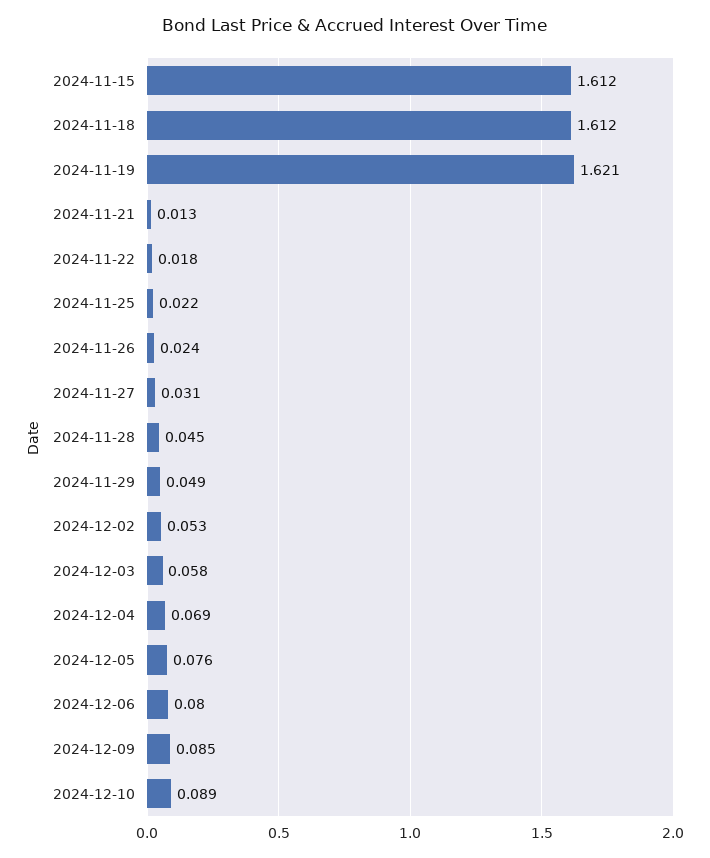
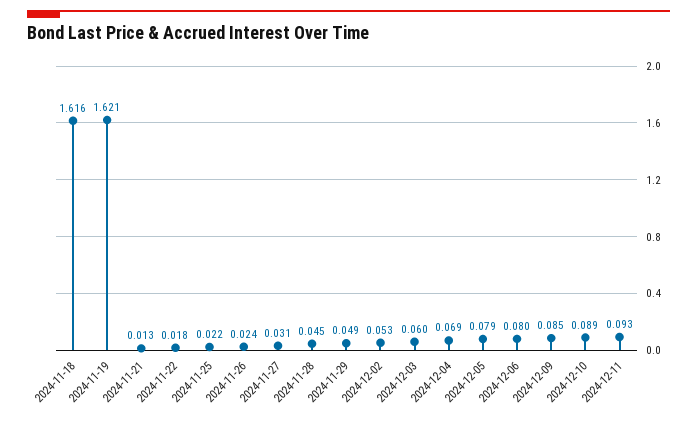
2024-11-15: 1.612 -> none
2024-11-18: 1.612 -> 1.616
2024-12-03: 0.058 -> 0.06
2024-12-05: 0.076 -> 0.079
2024-12-11: none -> 0.093

